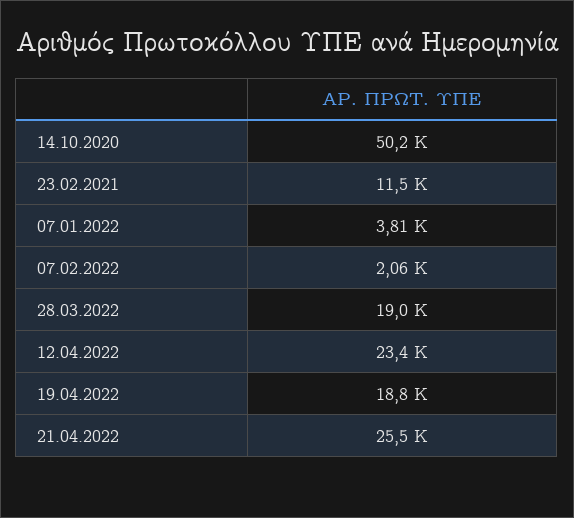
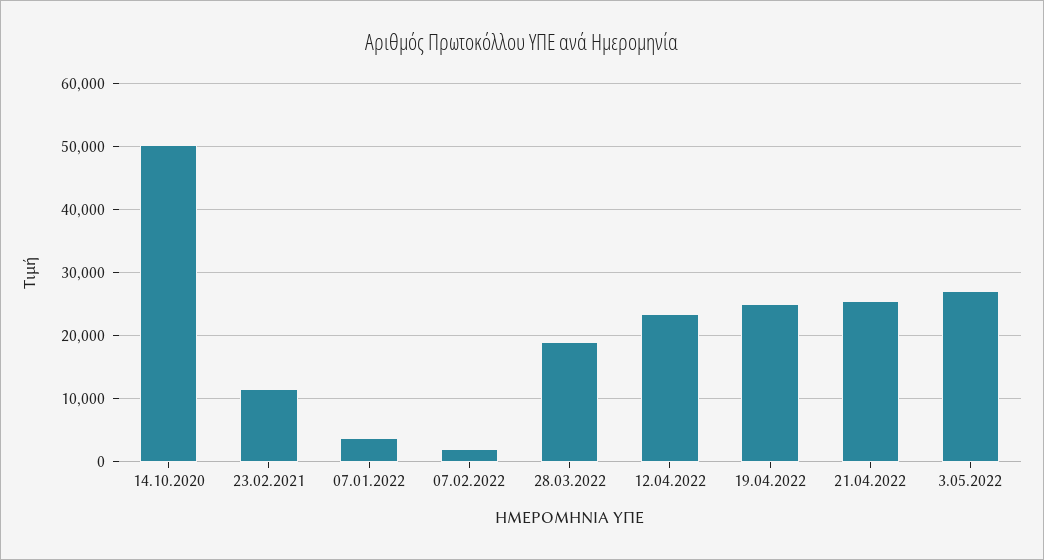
19.04.2022: 18800 -> 25000
3.05.2022: none -> 27000

